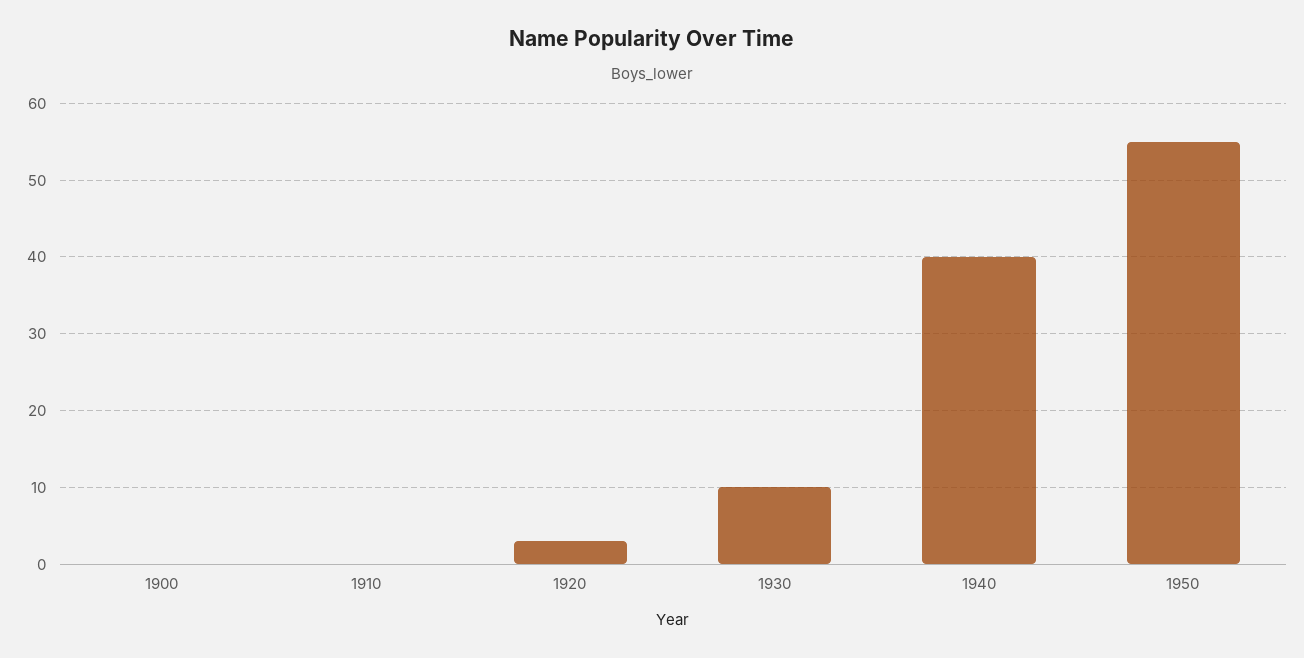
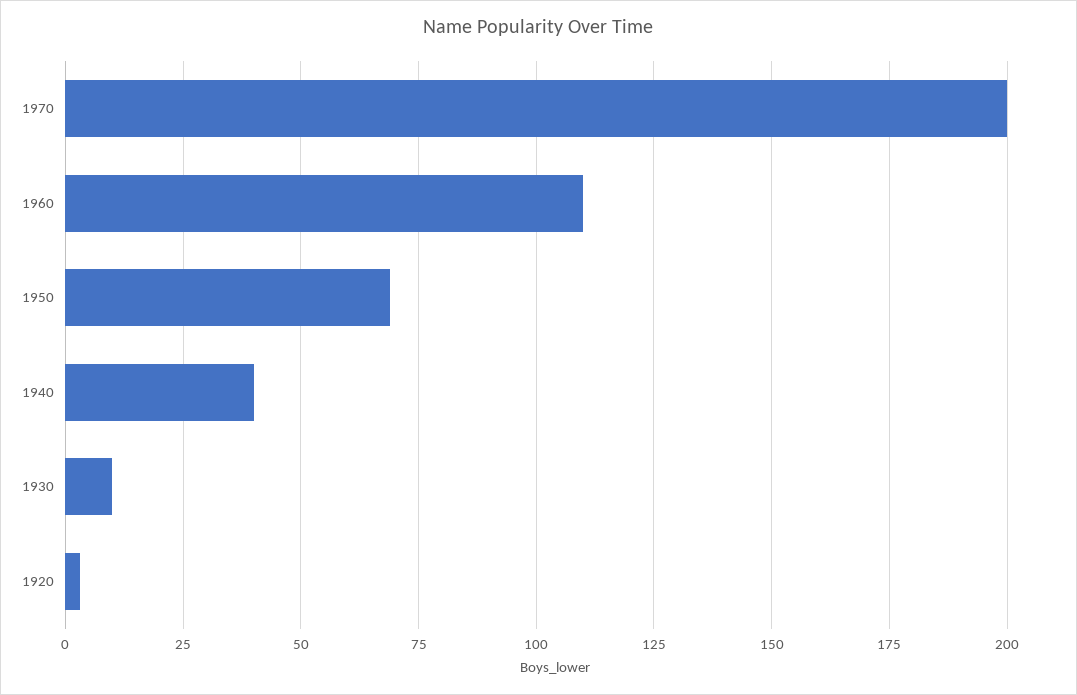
1900: 0 -> none
1910: 0 -> none
1950: 55 -> 70
1970: none -> 200
1960: none -> 110

